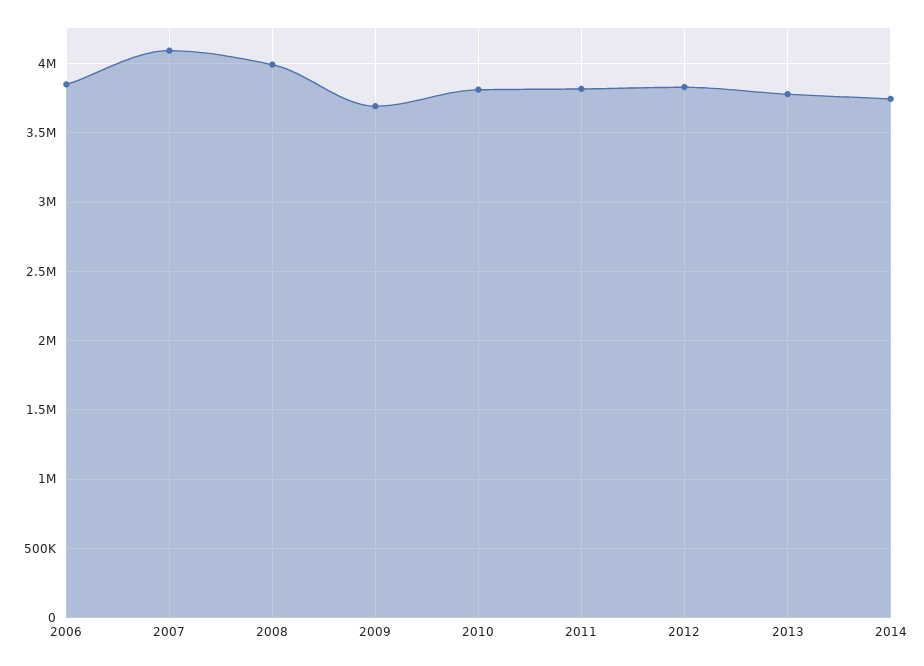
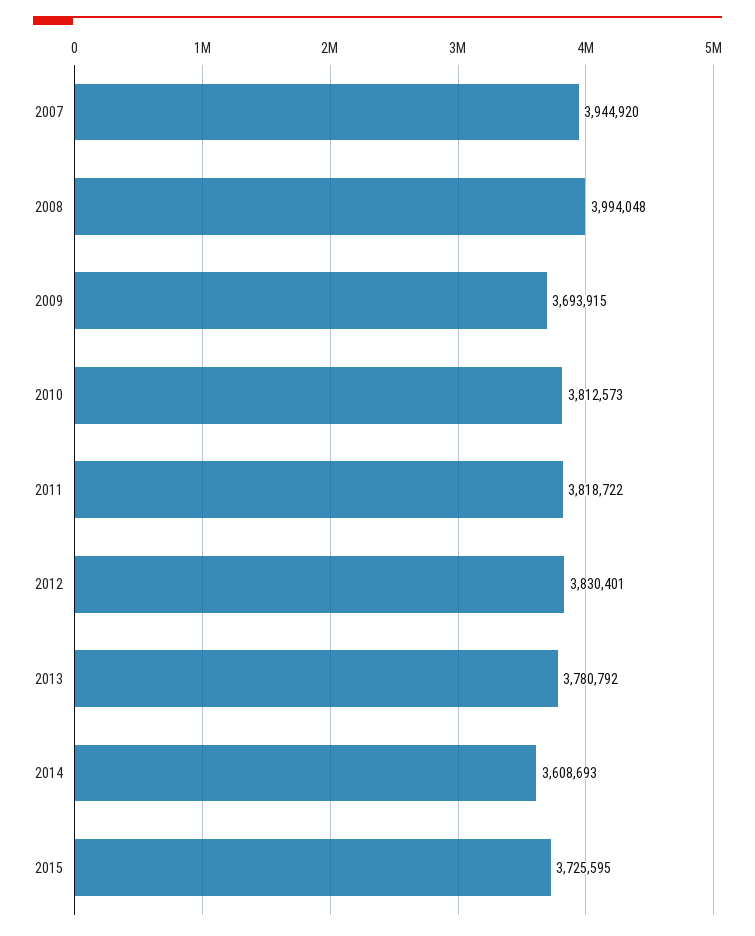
2006: 3850000 -> none
2007: 4100000 -> 3944920
2014: 3750000 -> 3608693
2015: none -> 3725595

